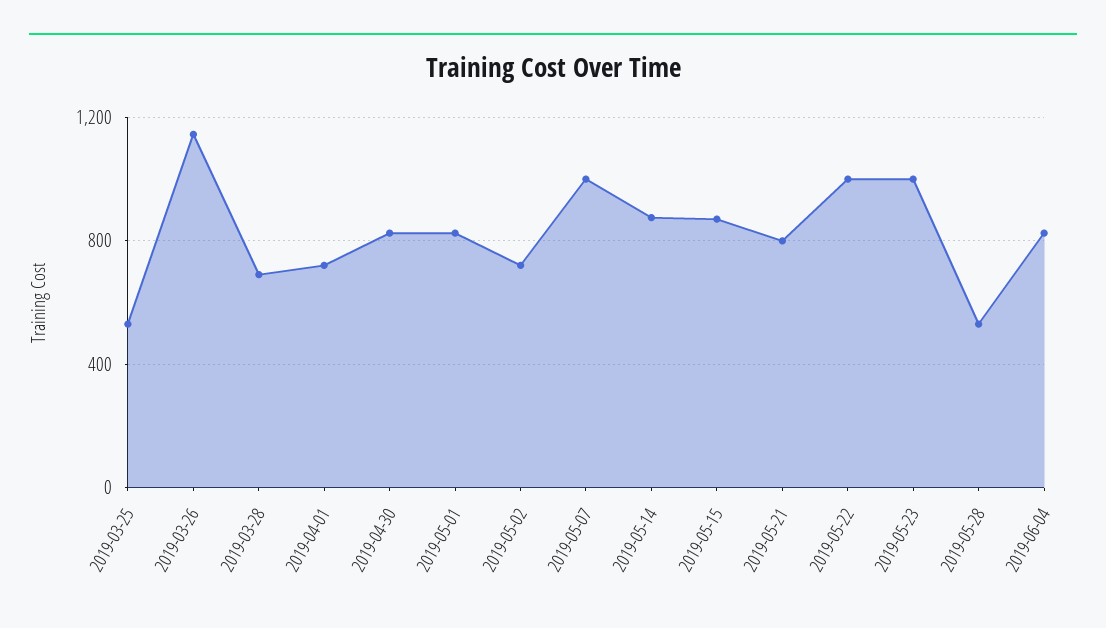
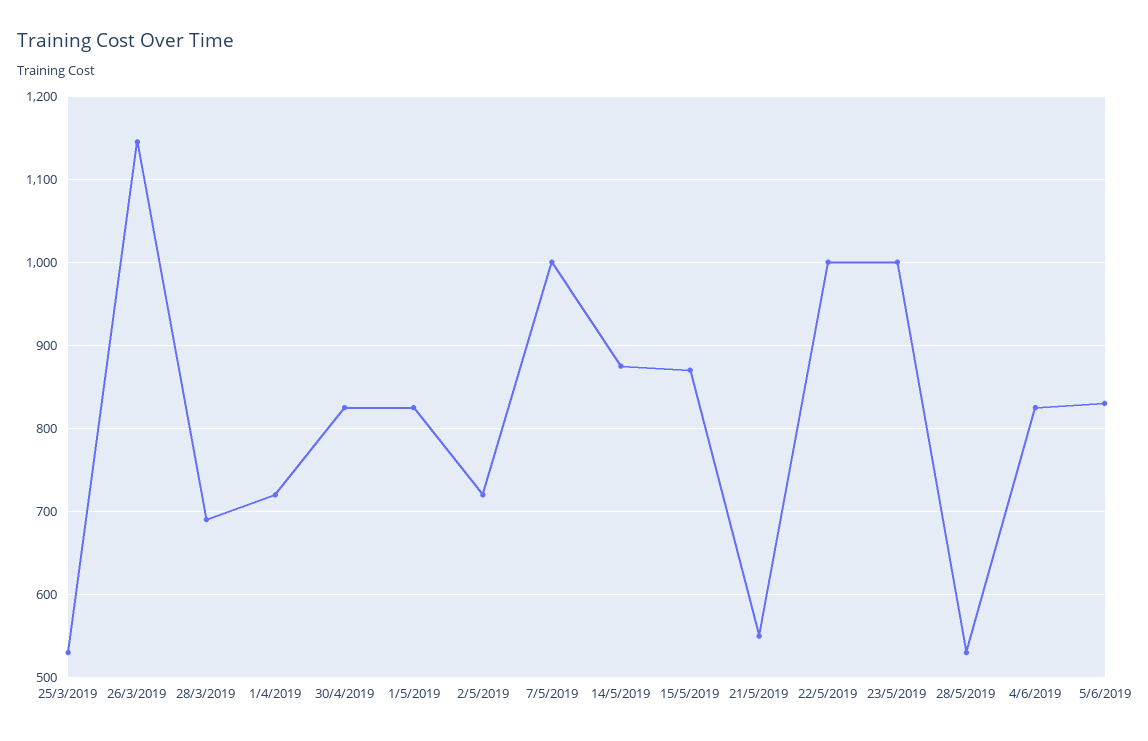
2019-05-21: 800 -> 550
5/6/2019: none -> 830

